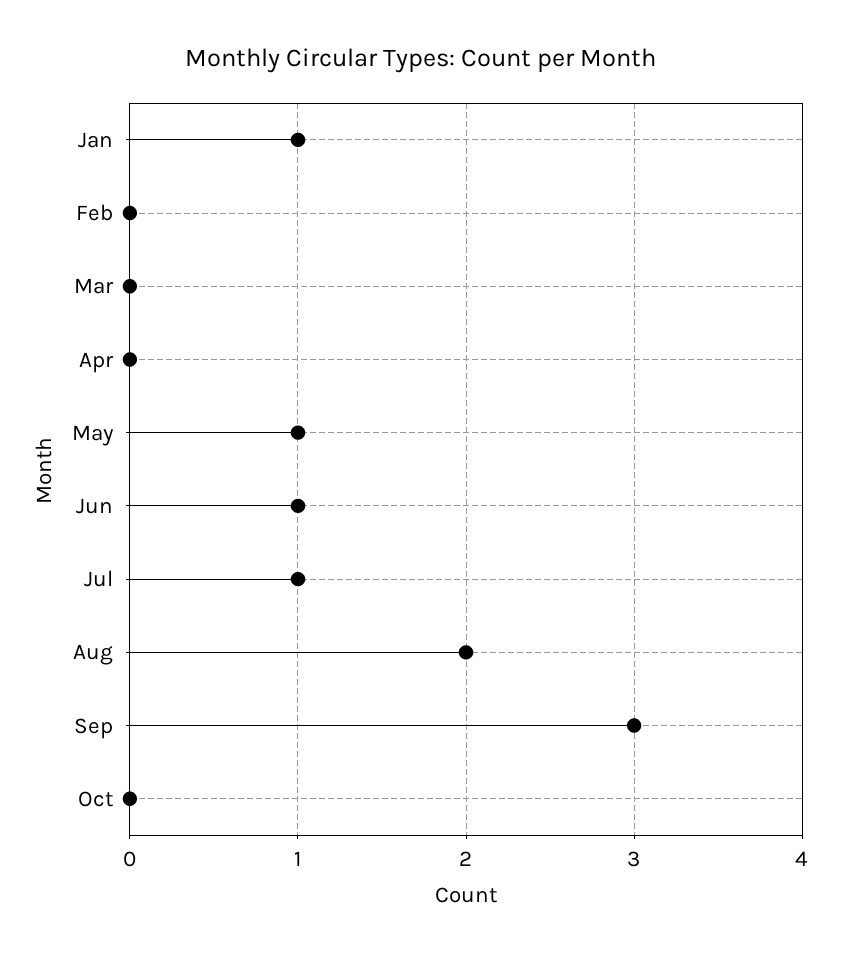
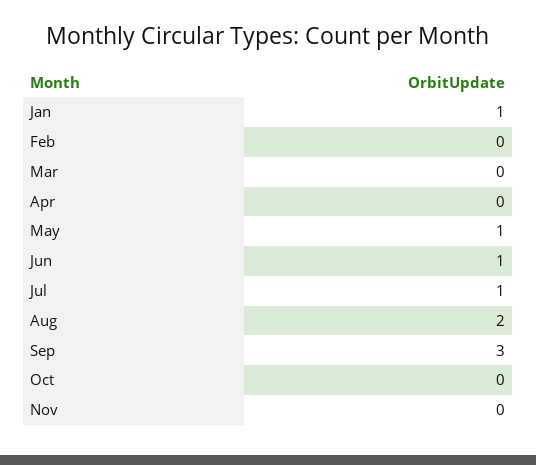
Nov: none -> 0

